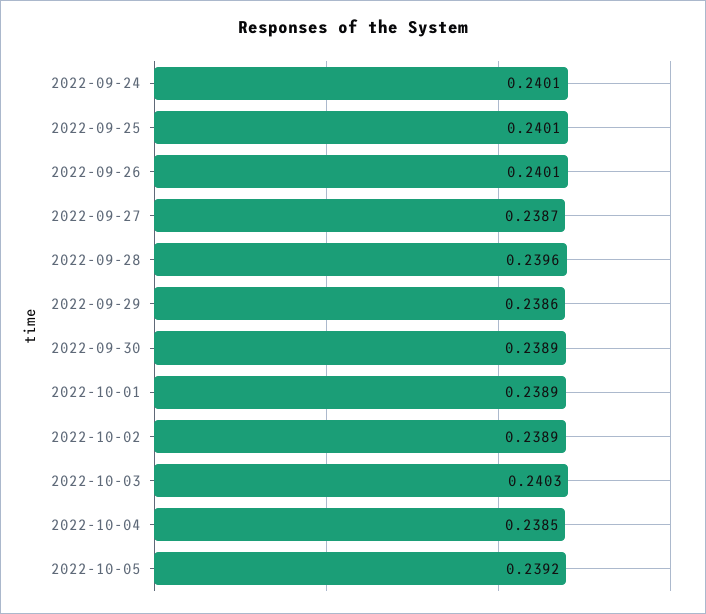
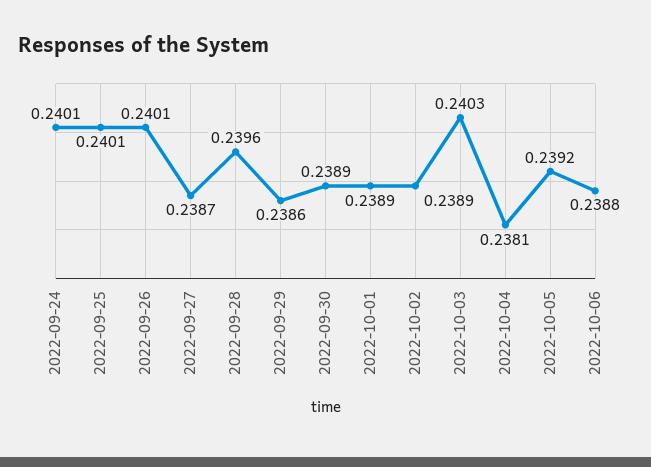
2022-10-04: 0.2385 -> 0.2381
2022-10-06: none -> 0.2388

